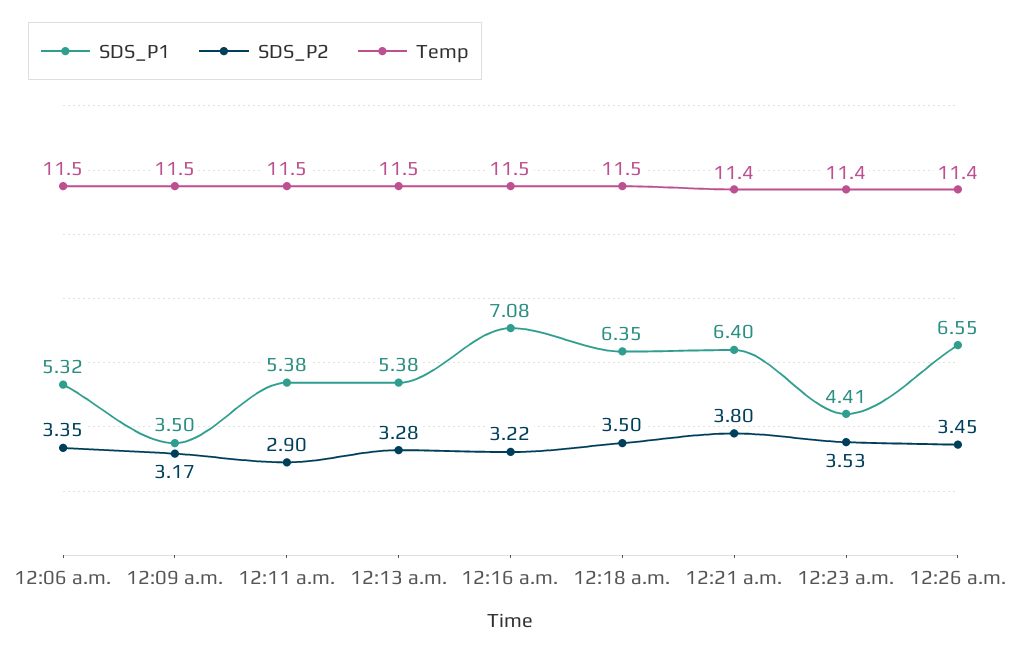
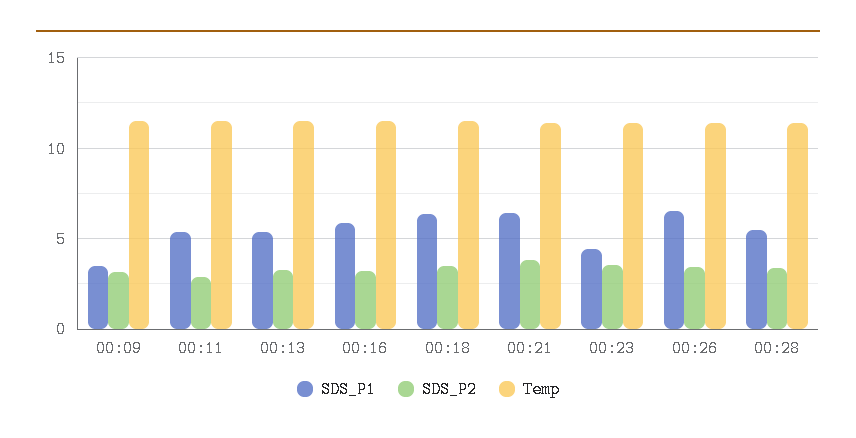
SDS_P1, 12:06 a.m.: 5.32 -> none
SDS_P2, 12:06 a.m.: 3.35 -> none
Temp, 12:06 a.m.: 11.5 -> none
SDS_P1, 12:16 a.m.: 7.08 -> 6
SDS_P1, 00:28: none -> 5.5
SDS_P2, 00:28: none -> 3.5
Temp, 00:28: none -> 11.5

